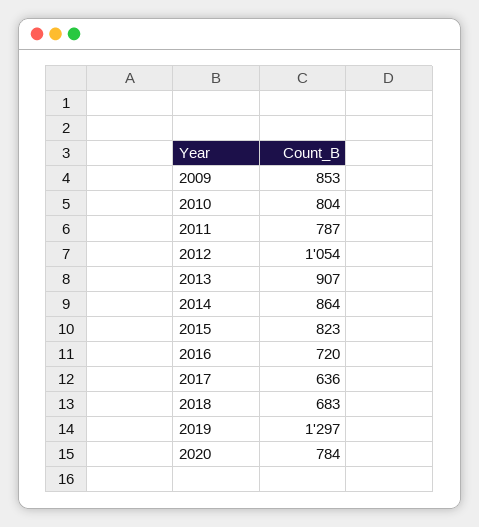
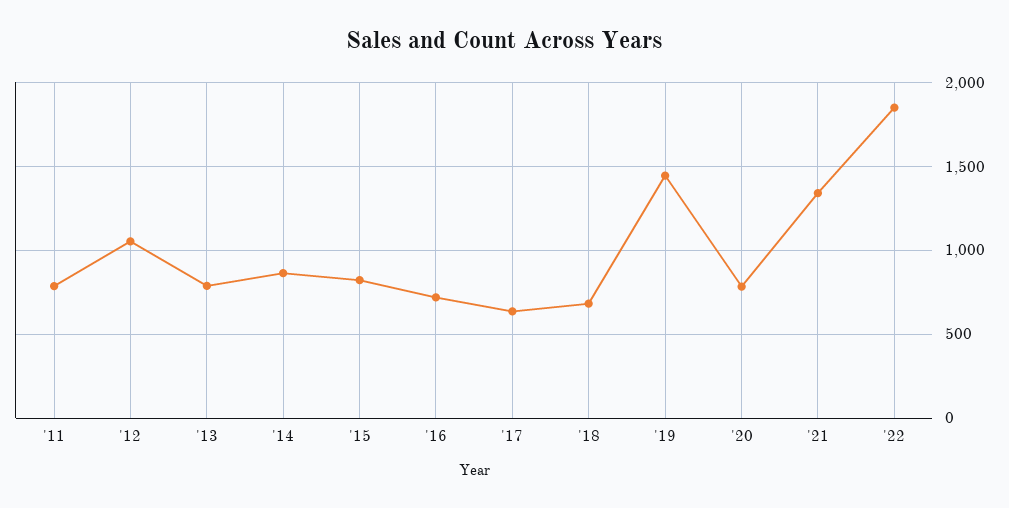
2009: 853 -> none
2010: 804 -> none
2013: 907 -> 800
2019: 1297 -> 1450
'21: none -> 1350
'22: none -> 1850

